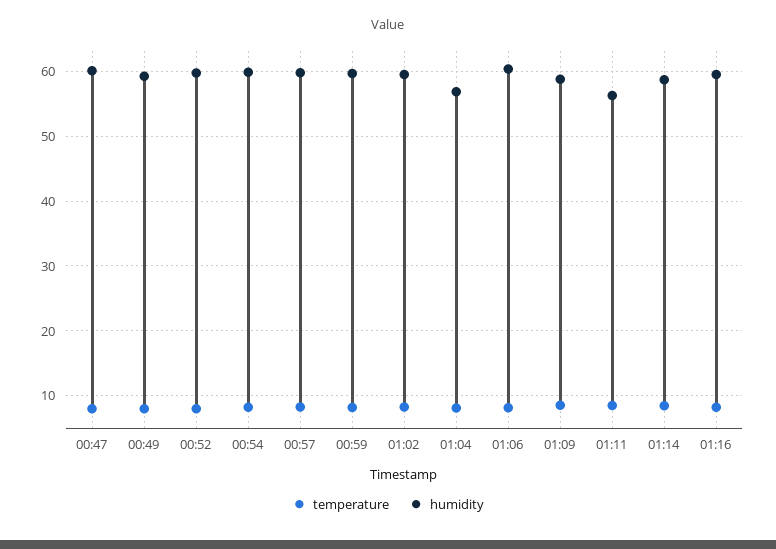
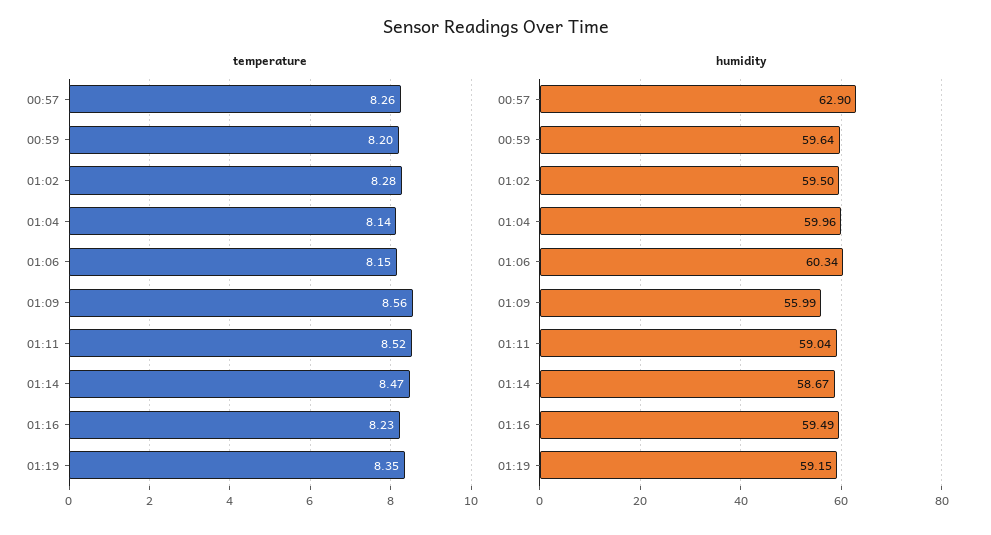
temperature, 00:47: 8 -> none
humidity, 00:47: 60 -> none
temperature, 00:49: 8 -> none
humidity, 00:49: 59 -> none
temperature, 00:52: 8 -> none
humidity, 00:52: 60 -> none
temperature, 00:54: 8 -> none
humidity, 00:54: 60 -> none
humidity, 00:57: 60 -> 62.9
humidity, 01:04: 57 -> 59.96
humidity, 01:09: 59 -> 55.99
humidity, 01:11: 56 -> 59.04
temperature, 01:19: none -> 8.35
humidity, 01:19: none -> 59.15

